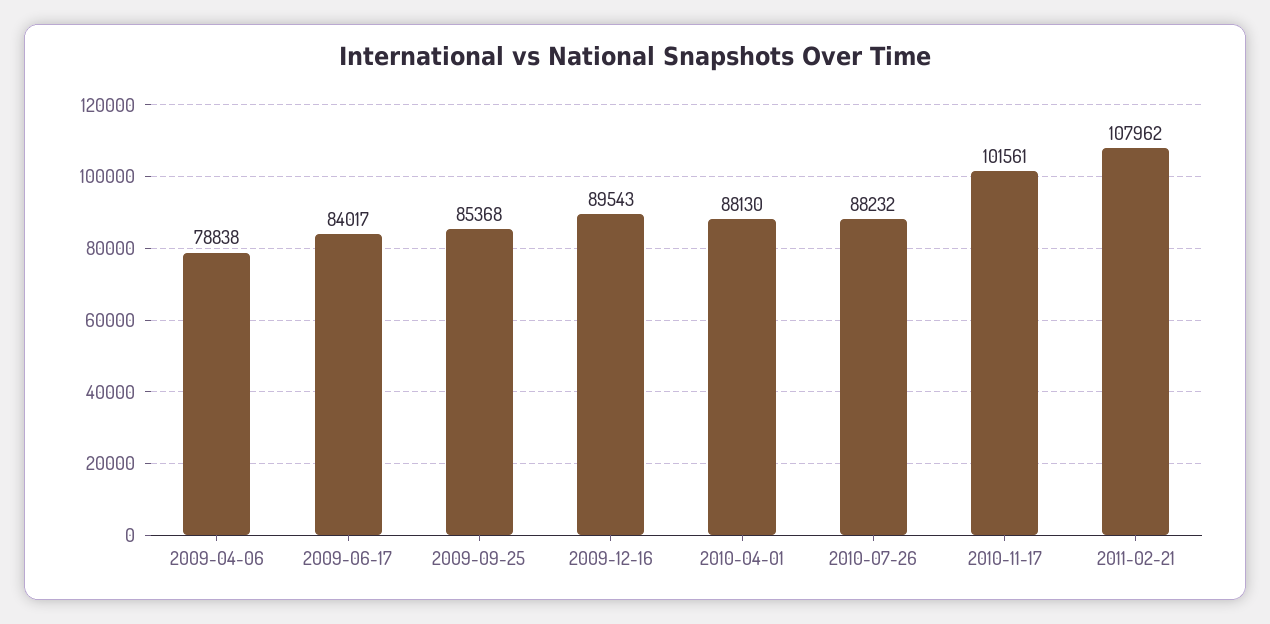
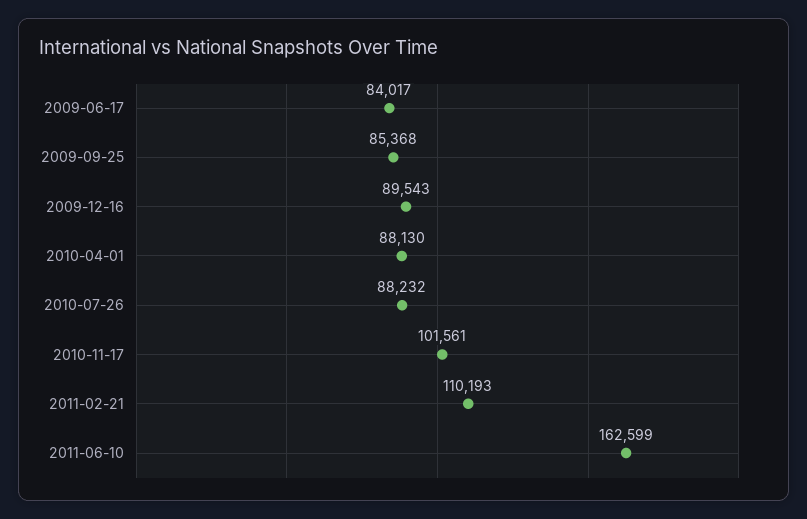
2009-04-06: 78838 -> none
2011-02-21: 107962 -> 110193
2011-06-10: none -> 162599

